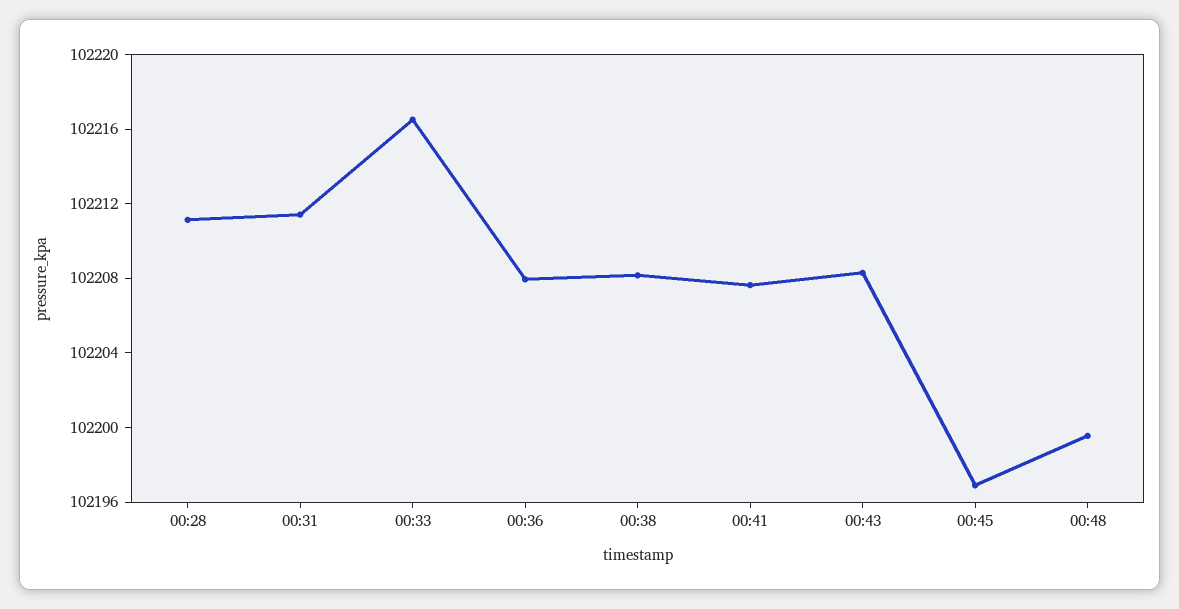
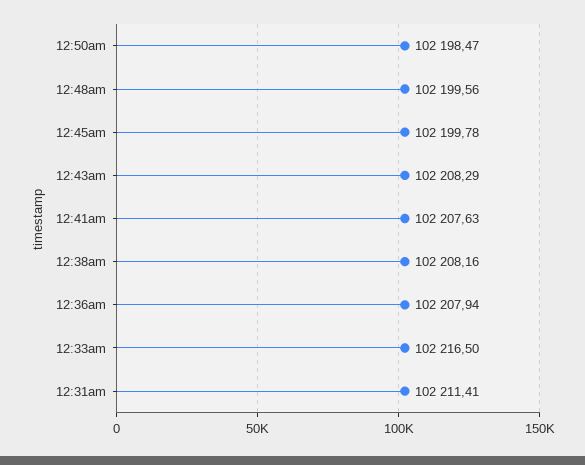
00:28: 102211 -> none
00:45: 102197 -> 102199.78
12:50am: none -> 102198.47

